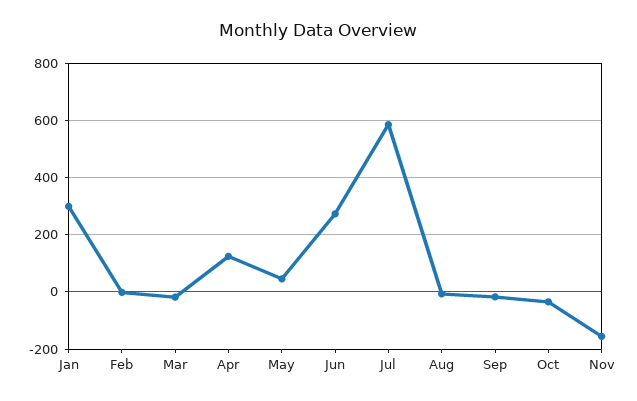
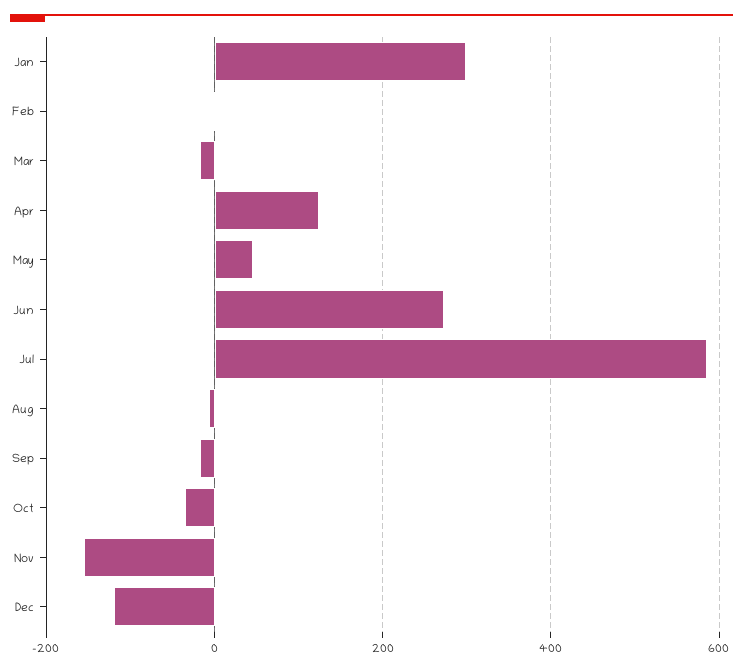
Dec: none -> -120

